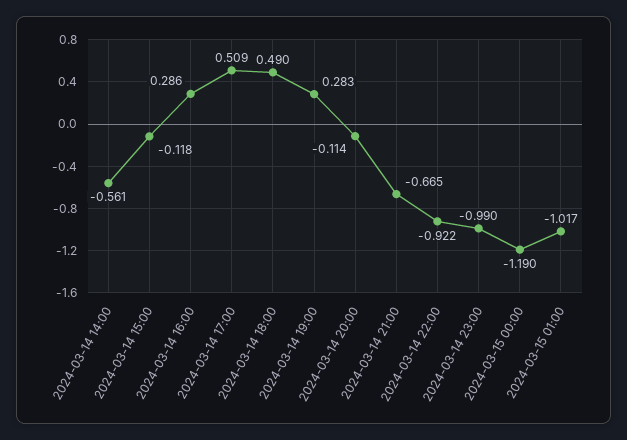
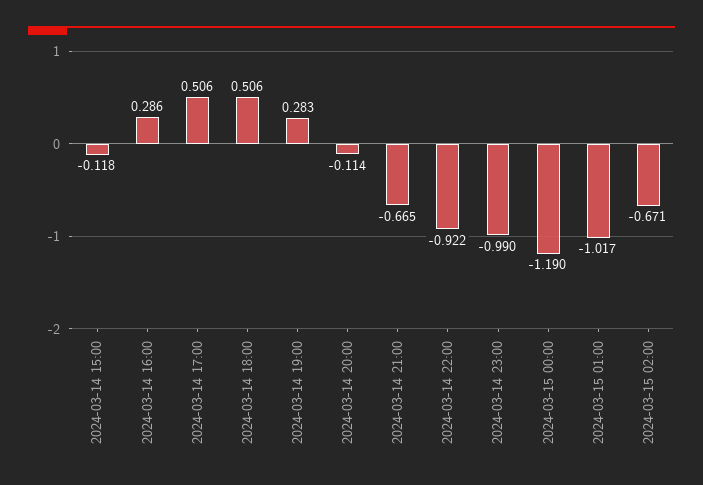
2024-03-14 14:00: -0.561 -> none
2024-03-14 17:00: 0.509 -> 0.506
2024-03-14 18:00: 0.49 -> 0.506
2024-03-15 02:00: none -> -0.671

